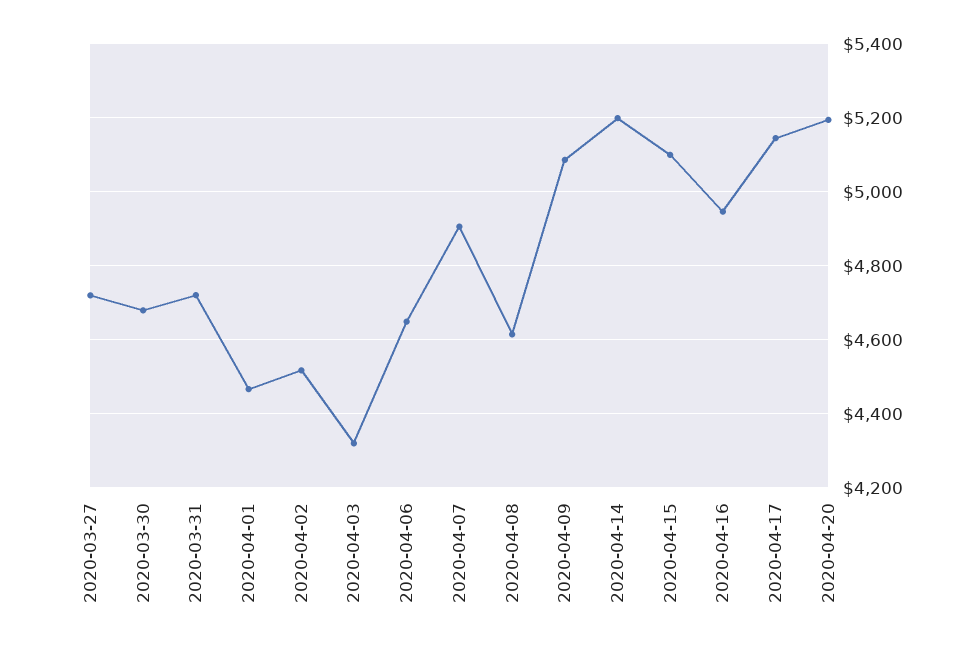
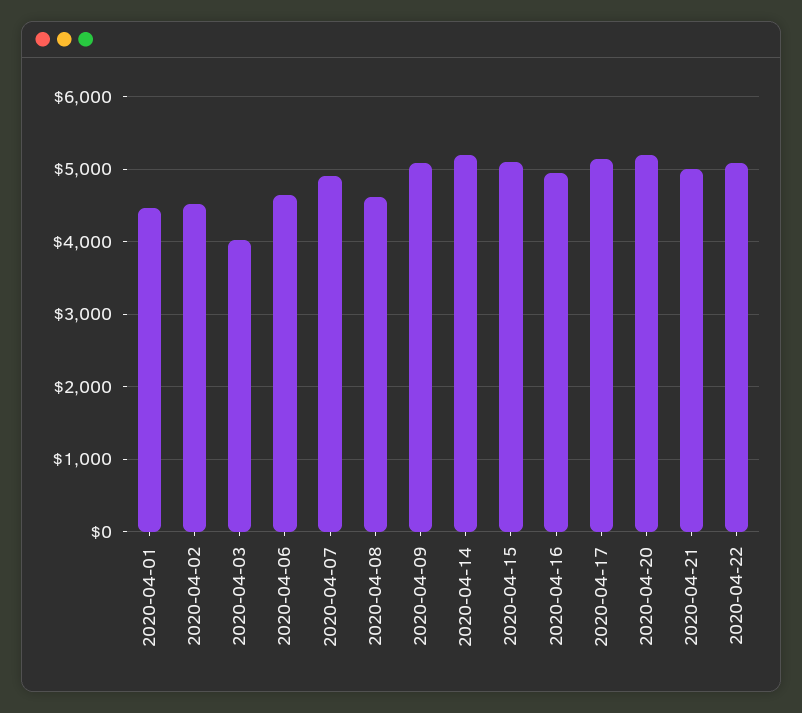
2020-03-27: 4720 -> none
2020-03-30: 4680 -> none
2020-03-31: 4720 -> none
2020-04-03: 4320 -> 4000
2020-04-21: none -> 5000
2020-04-22: none -> 5100

